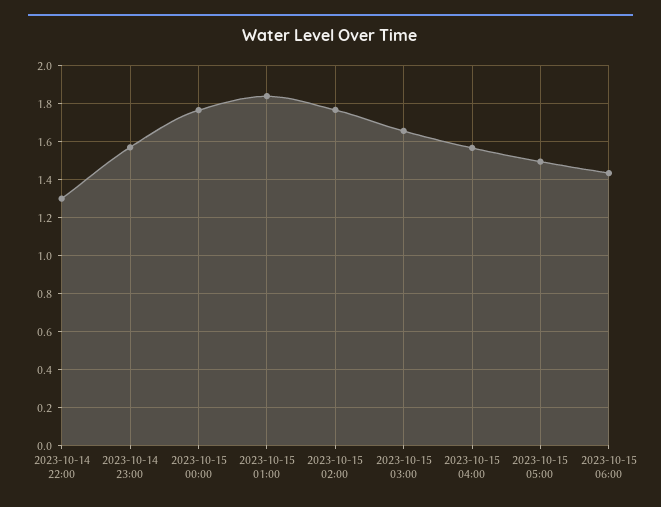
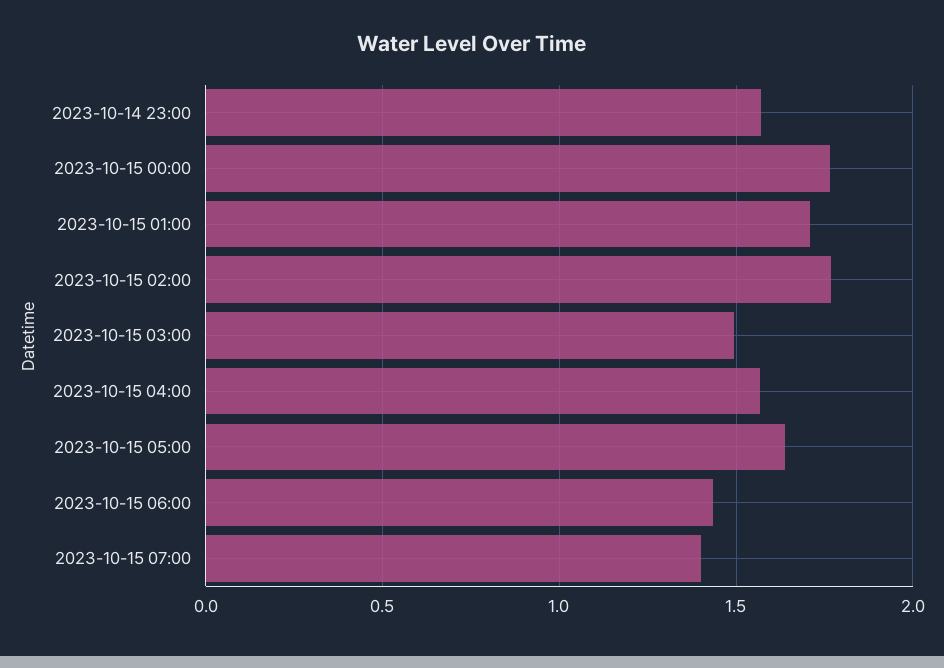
2023-10-14 22:00: 1.3 -> none
2023-10-15 01:00: 1.85 -> 1.7
2023-10-15 03:00: 1.65 -> 1.5
2023-10-15 05:00: 1.5 -> 1.65
2023-10-15 07:00: none -> 1.4

